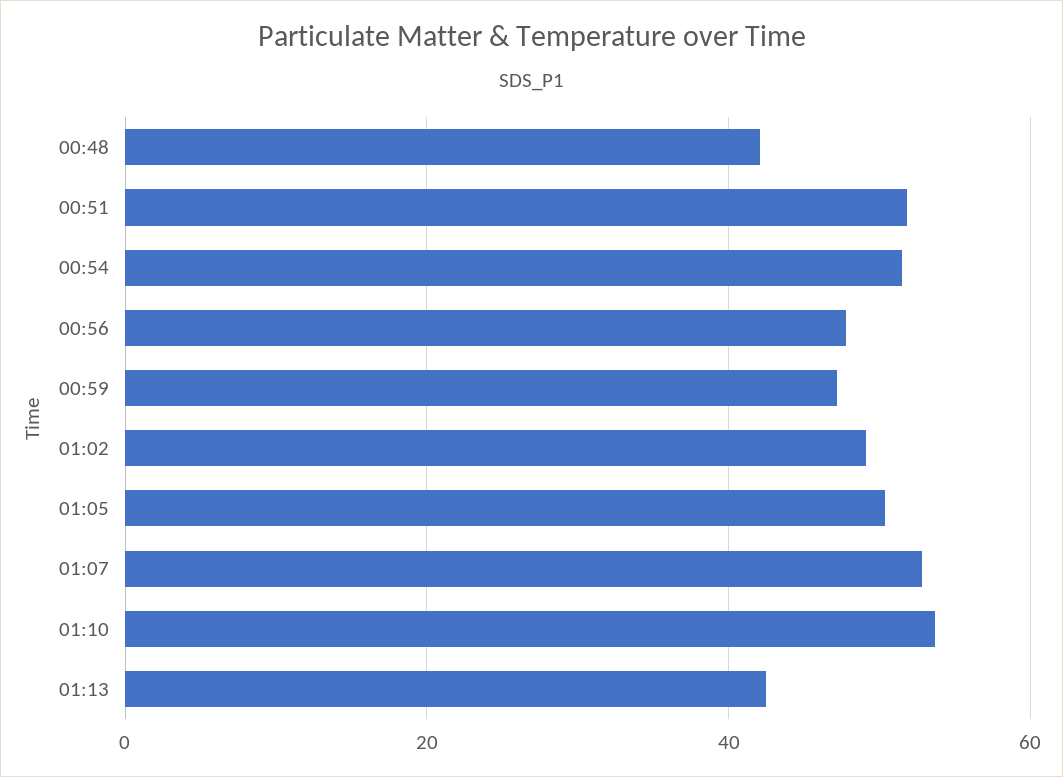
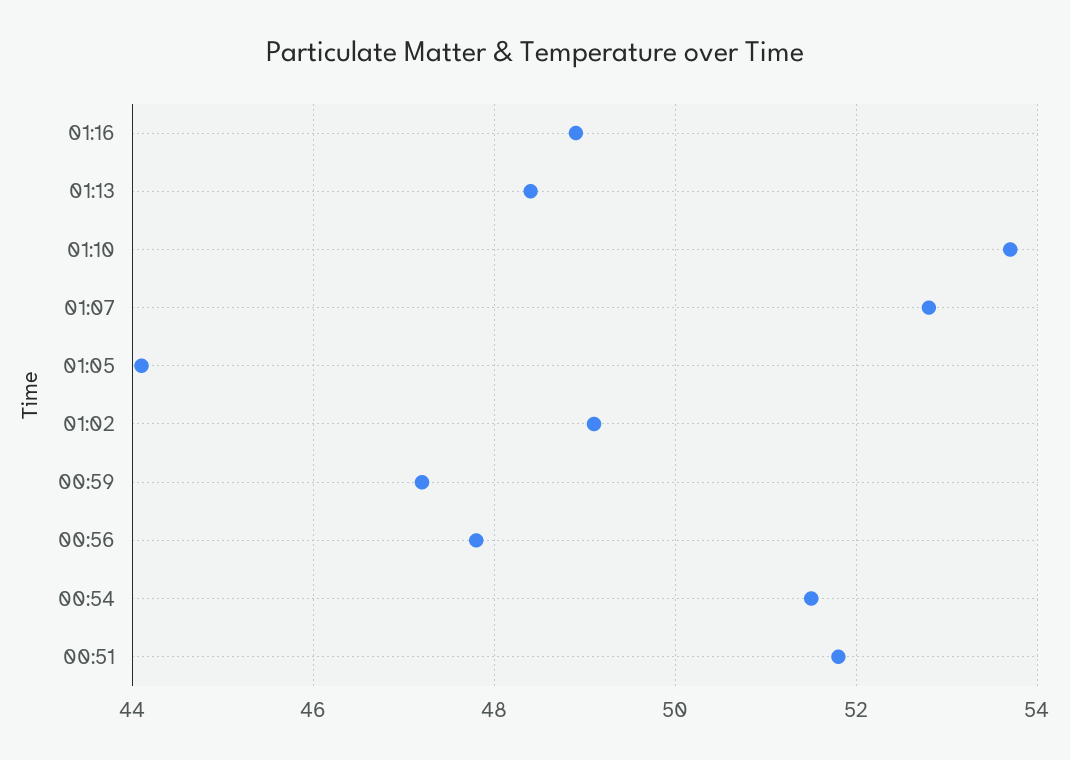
00:48: 42 -> none
01:05: 50 -> 44
01:13: 42 -> 48.5
01:16: none -> 49

